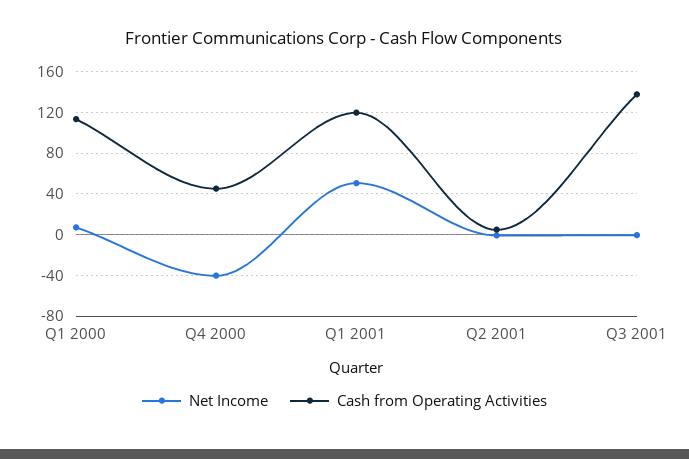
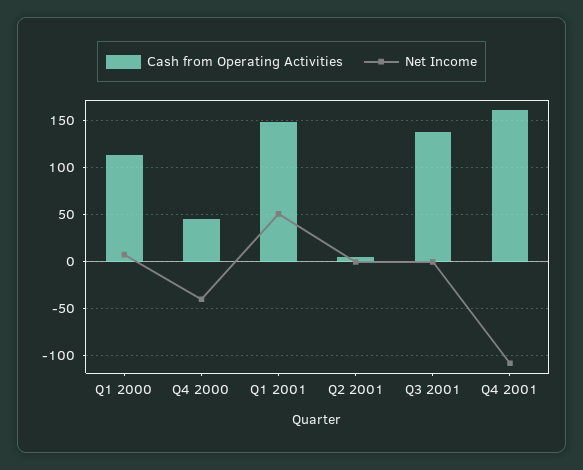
Cash from Operating Activities, Q1 2001: 120 -> 150
Cash from Operating Activities, Q4 2001: none -> 160
Net Income, Q4 2001: none -> -110

